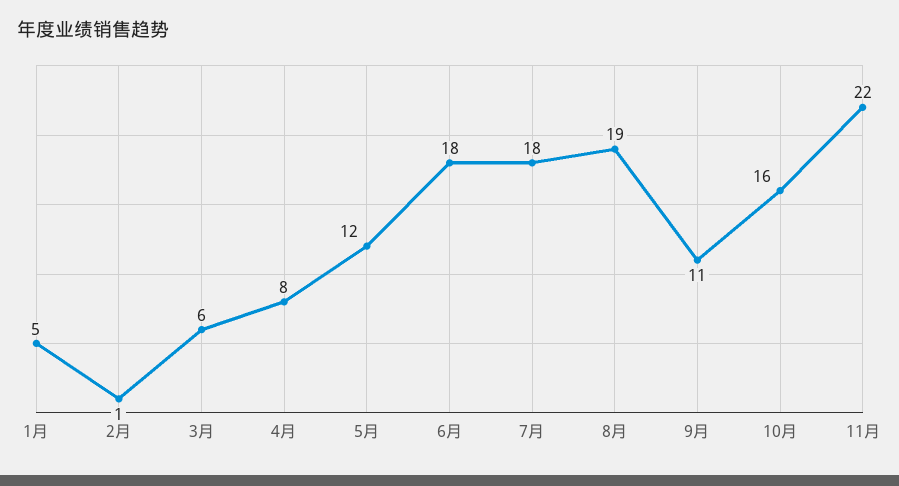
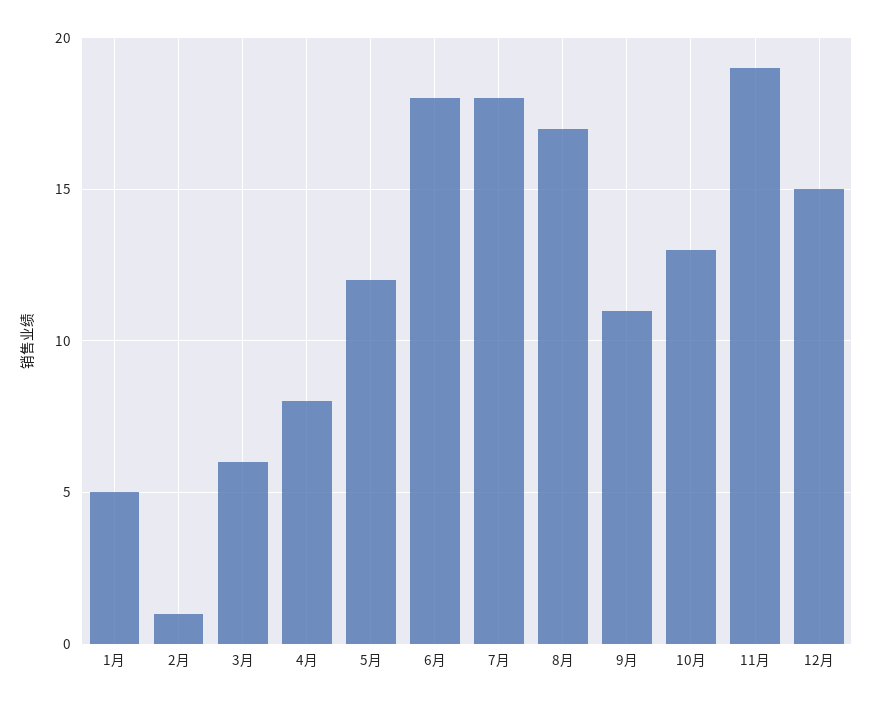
8月: 19 -> 17
10月: 16 -> 13
11月: 22 -> 19
12月: none -> 15

